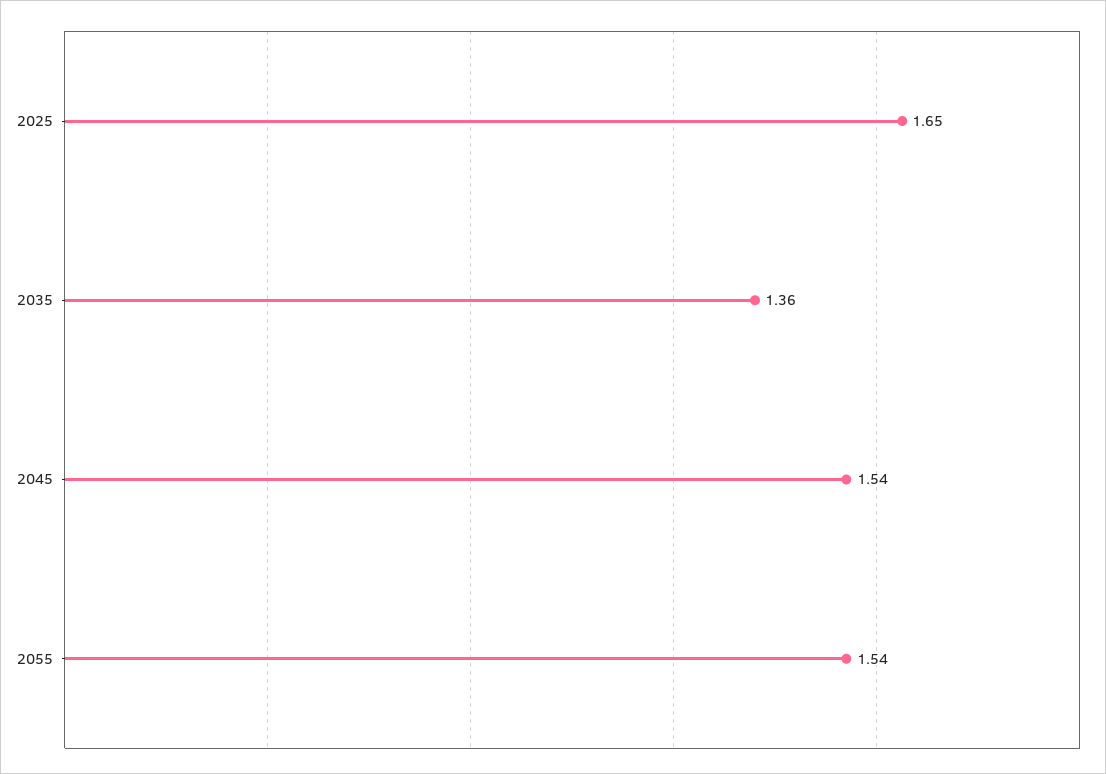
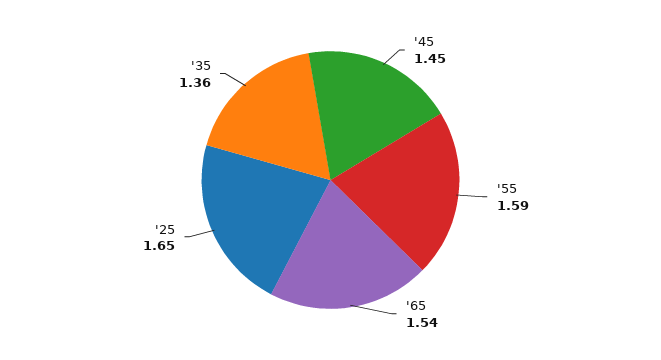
2045: 1.54 -> 1.45
2055: 1.54 -> 1.59
'65: none -> 1.54

